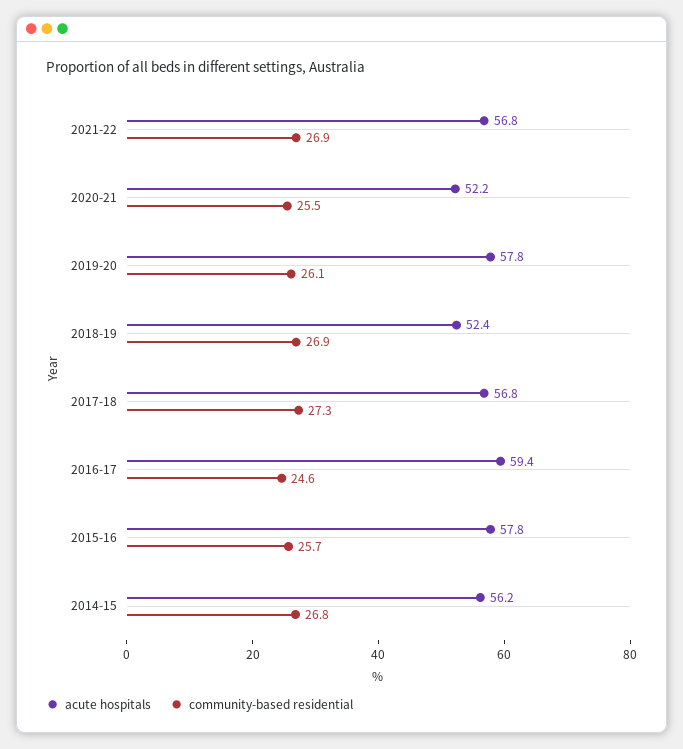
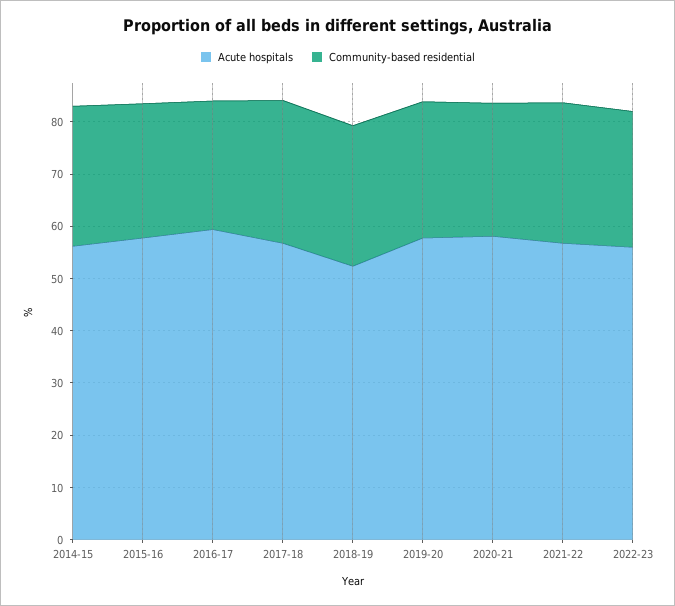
acute hospitals, 2020-21: 52.2 -> 58
acute hospitals, 2022-23: none -> 56
community-based residential, 2022-23: none -> 26

